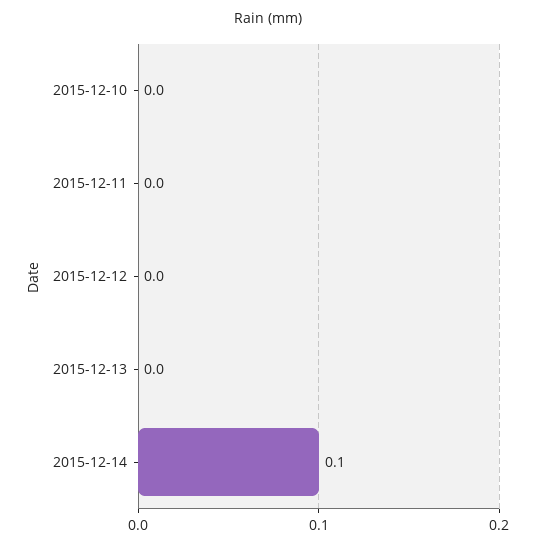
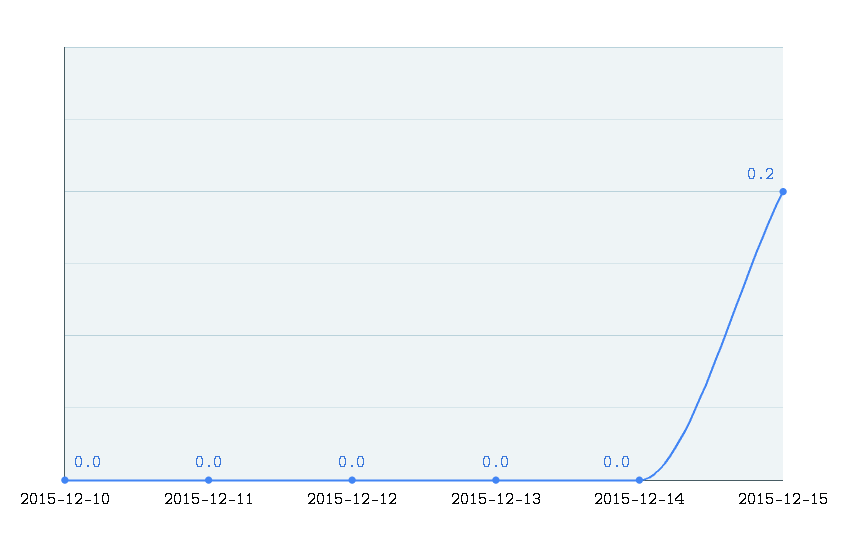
2015-12-14: 0.1 -> 0
2015-12-15: none -> 0.2

